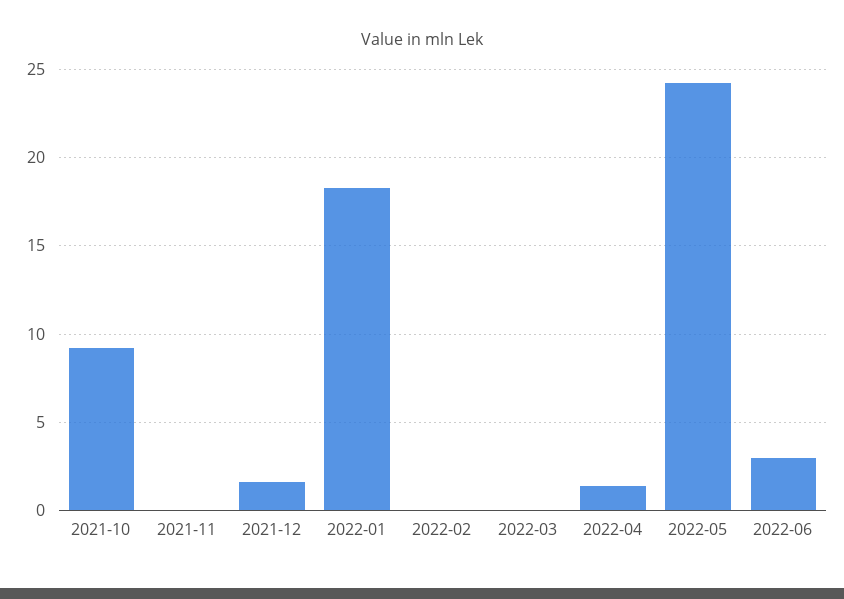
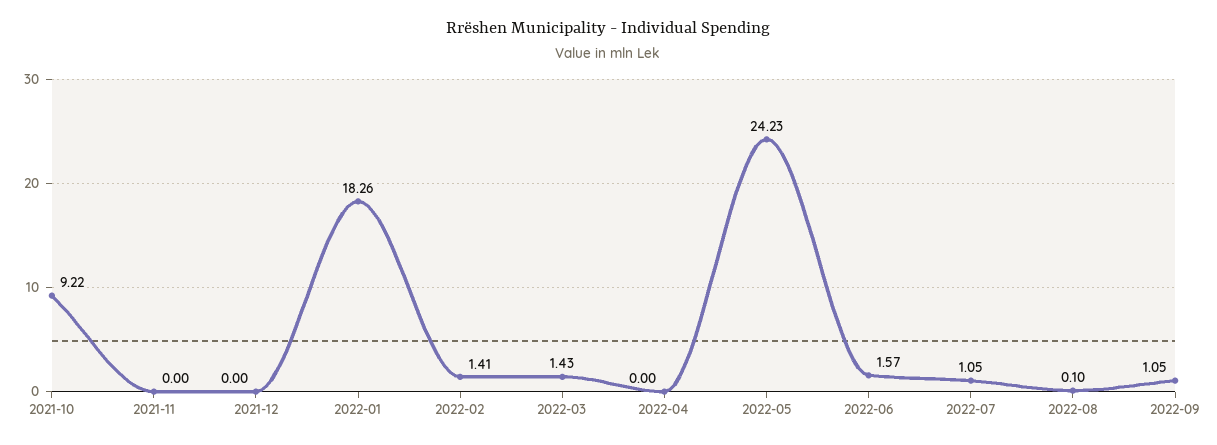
2021-12: 1.5 -> 0
2022-02: 0 -> 1.41
2022-03: 0 -> 1.43
2022-04: 1.5 -> 0
2022-06: 3 -> 1.57
2022-07: none -> 1.05
2022-08: none -> 0.1
2022-09: none -> 1.05

